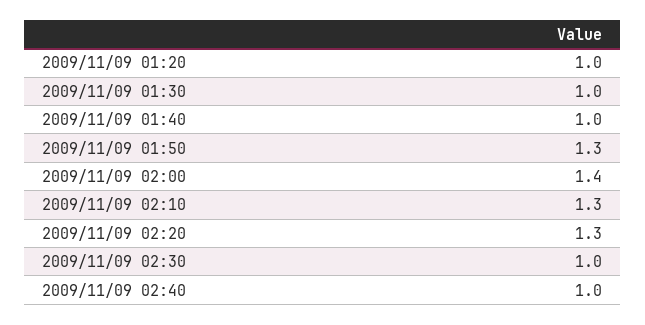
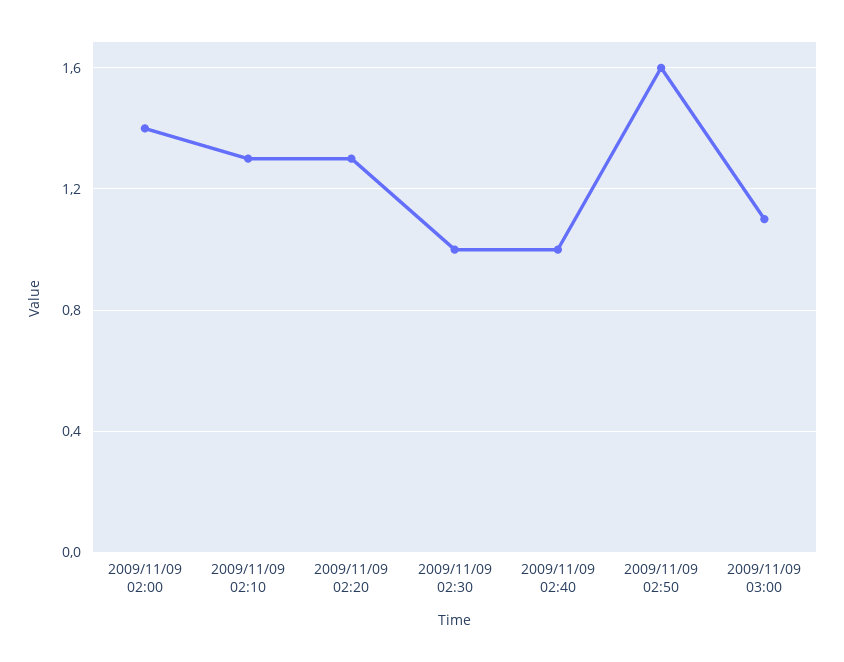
2009/11/09 01:20: 1 -> none
2009/11/09 01:30: 1 -> none
2009/11/09 01:40: 1 -> none
2009/11/09 01:50: 1.3 -> none
2009/11/09 02:50: none -> 1.6
2009/11/09 03:00: none -> 1.1

